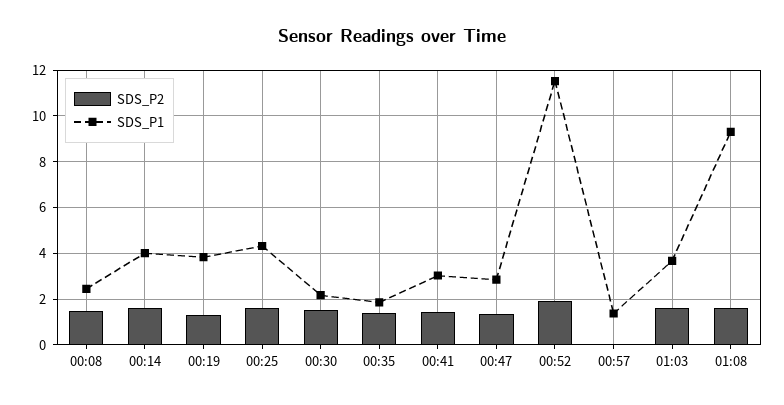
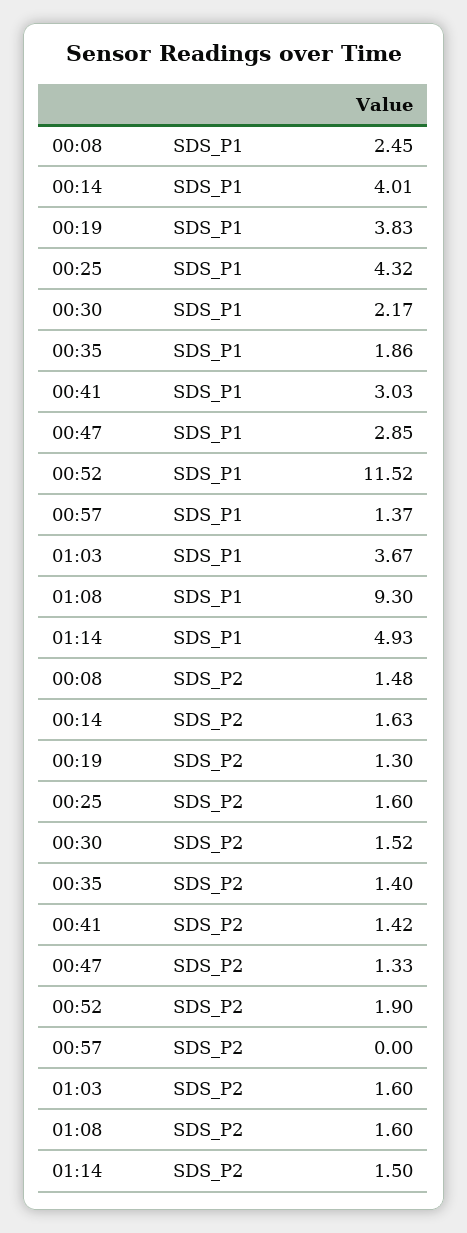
SDS_P1, 01:14: none -> 4.93
SDS_P2, 01:14: none -> 1.5

